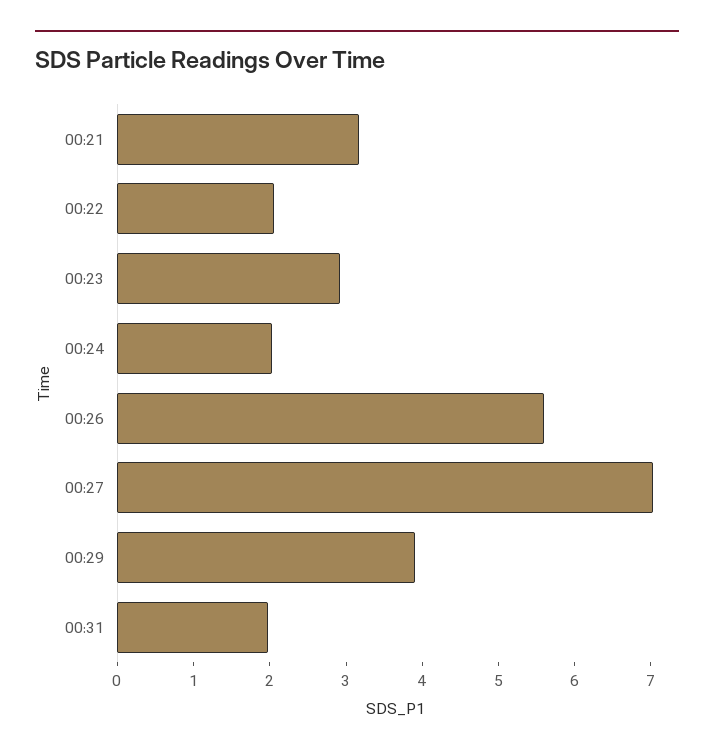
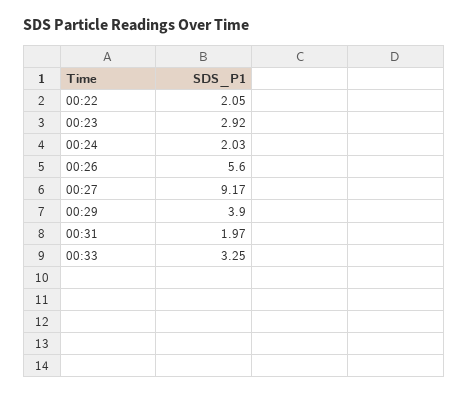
00:21: 3.2 -> none
00:27: 7 -> 9.17
00:33: none -> 3.25

